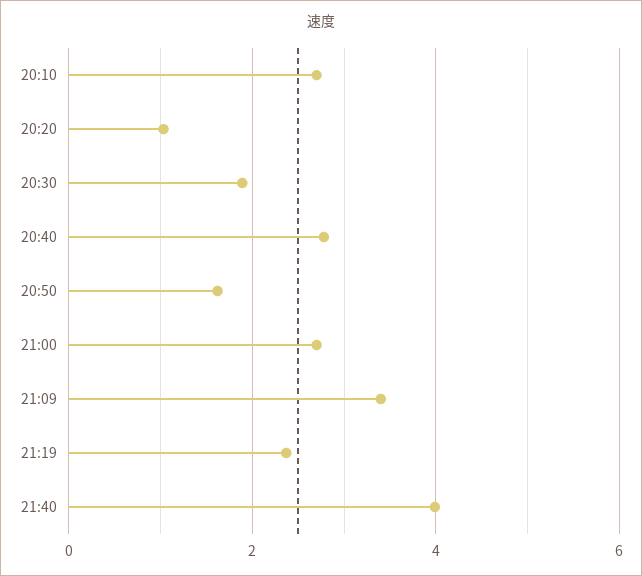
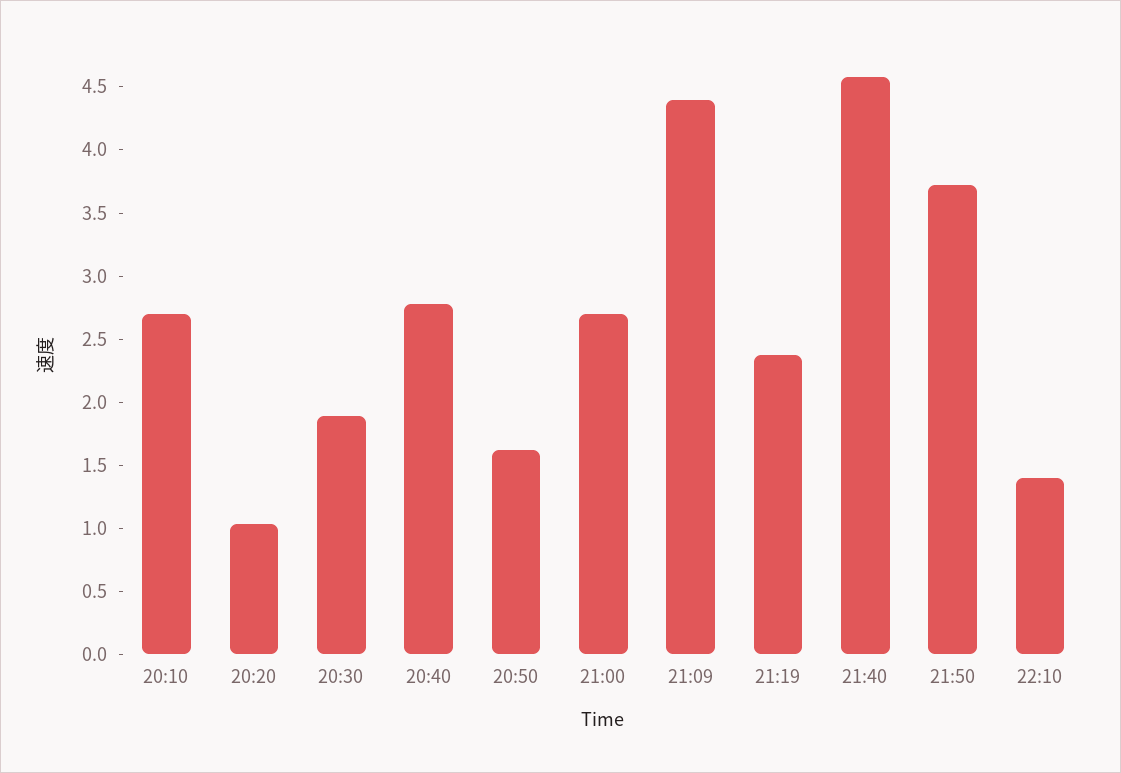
21:09: 3.4 -> 4.4
21:40: 4 -> 4.6
21:50: none -> 3.7
22:10: none -> 1.4

